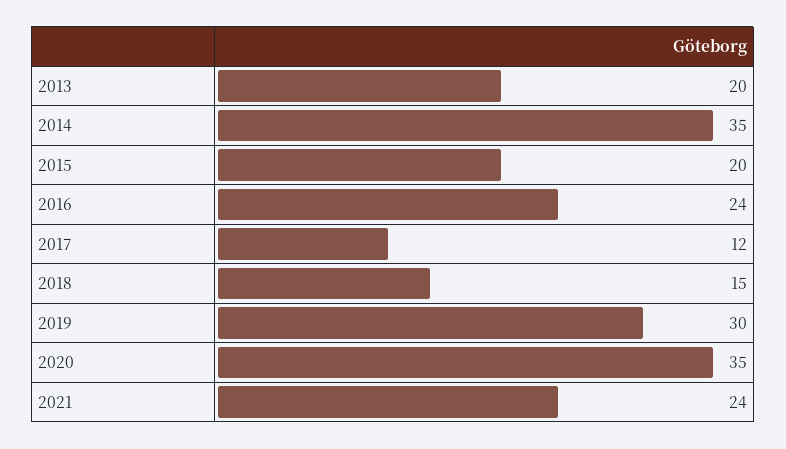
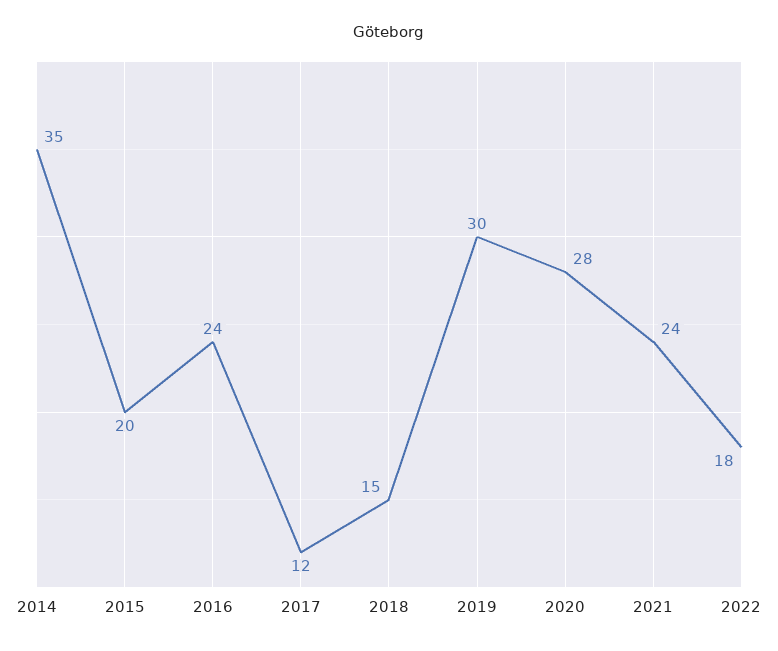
2013: 20 -> none
2020: 35 -> 28
2022: none -> 18

